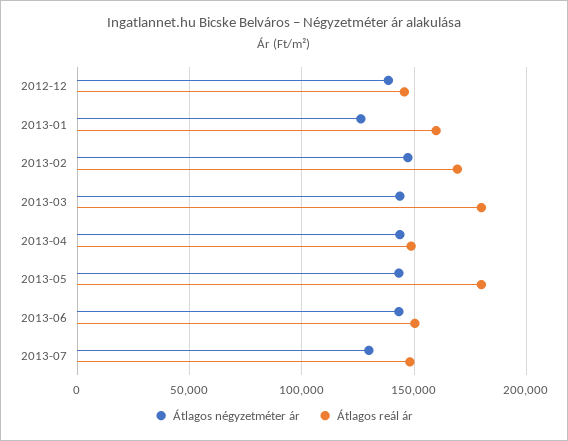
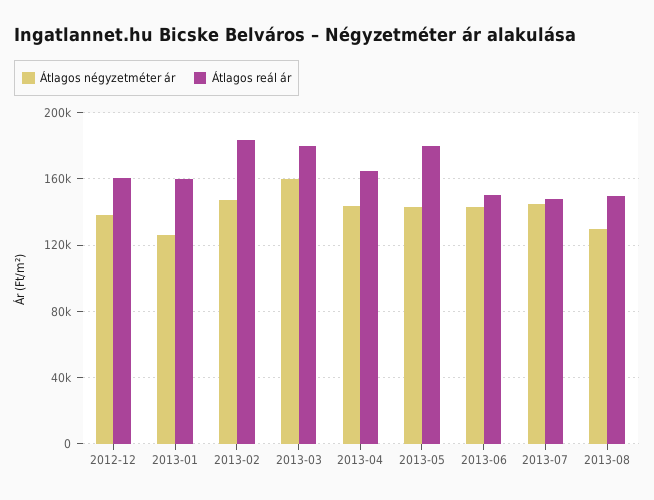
Átlagos reál ár, 2012-12: 145000 -> 160000
Átlagos reál ár, 2013-02: 170000 -> 185000
Átlagos négyzetméter ár, 2013-03: 145000 -> 160000
Átlagos reál ár, 2013-04: 150000 -> 165000
Átlagos négyzetméter ár, 2013-07: 130000 -> 145000
Átlagos négyzetméter ár, 2013-08: none -> 130000
Átlagos reál ár, 2013-08: none -> 150000

